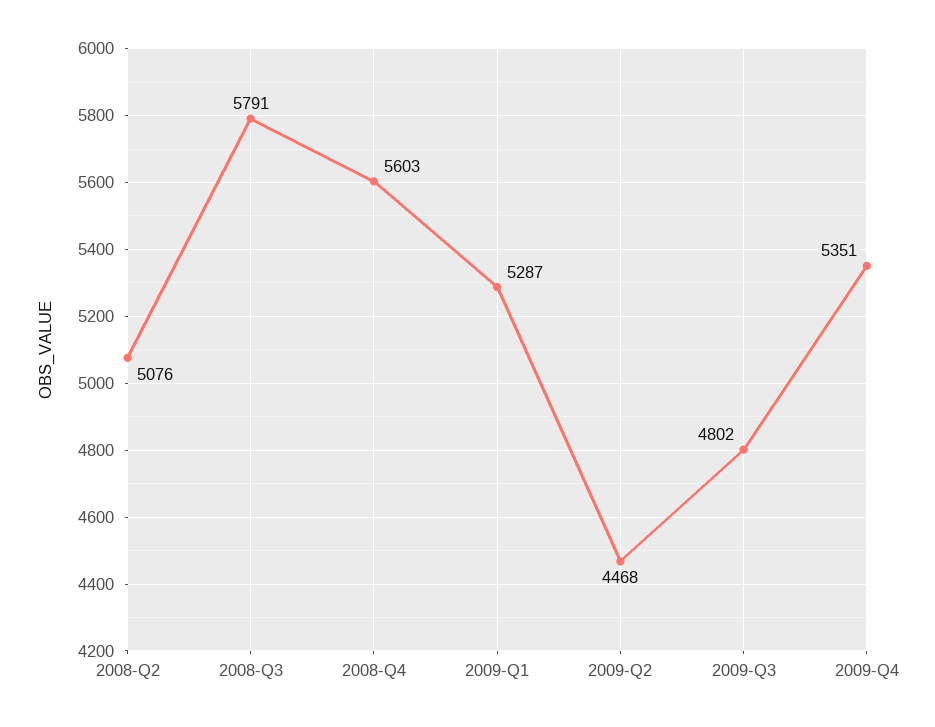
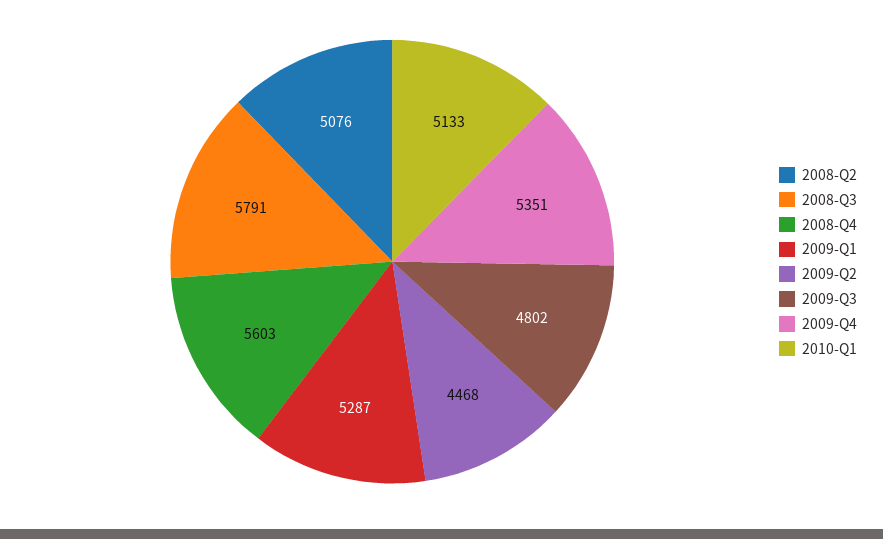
2010-Q1: none -> 5133

